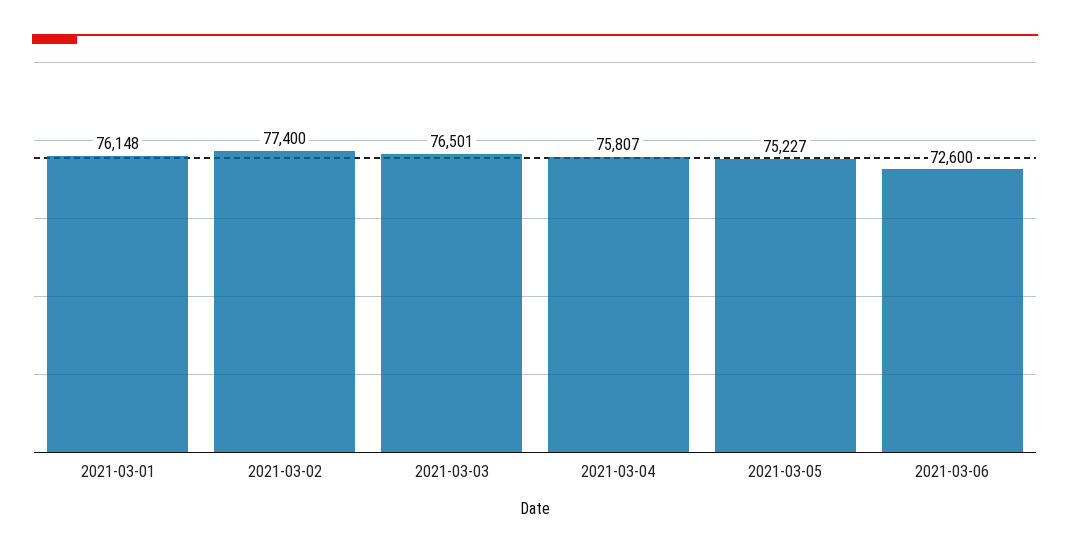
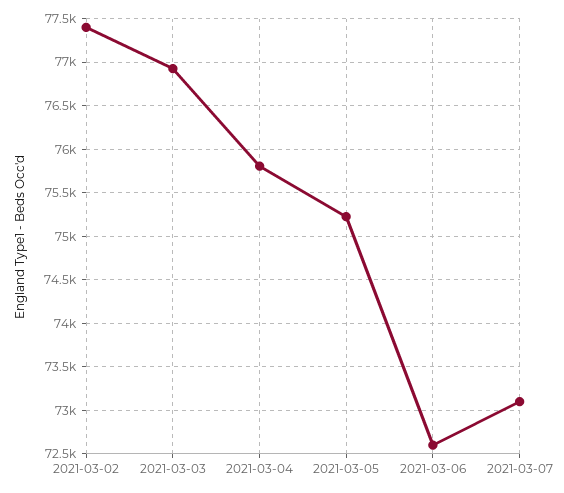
2021-03-01: 76148 -> none
2021-03-03: 76501 -> 76900
2021-03-07: none -> 73100

